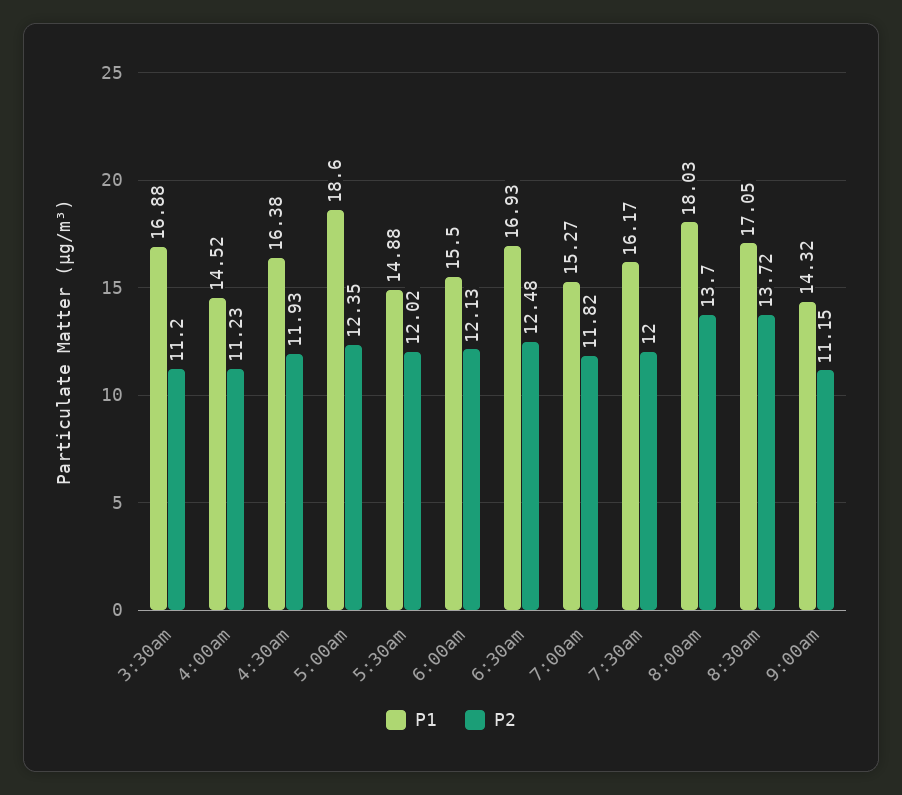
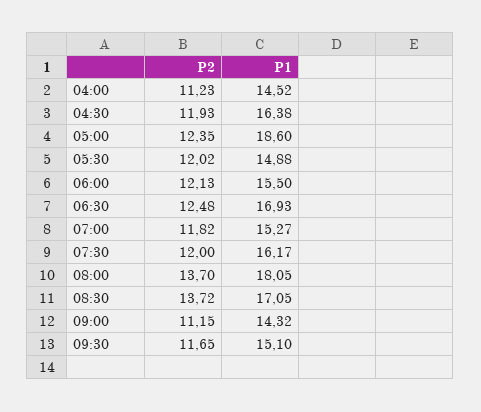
P1, 3:30am: 16.88 -> none
P2, 3:30am: 11.2 -> none
P1, 8:00am: 18.03 -> 18.05
P2, 09:30: none -> 11.65
P1, 09:30: none -> 15.1

